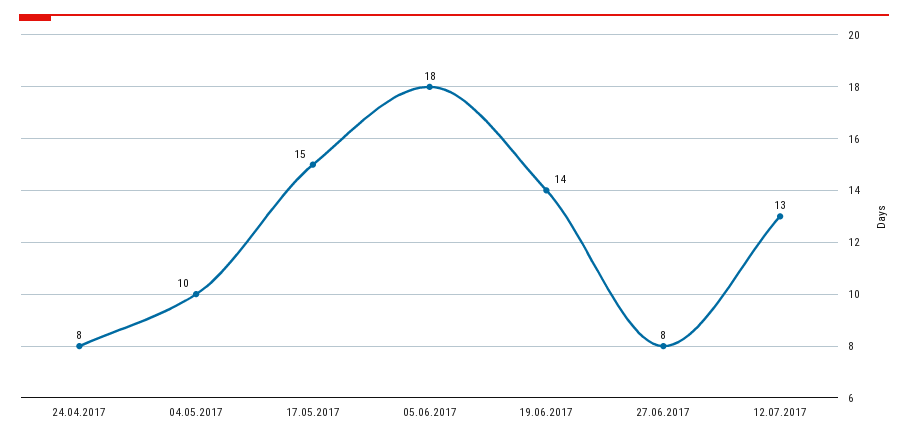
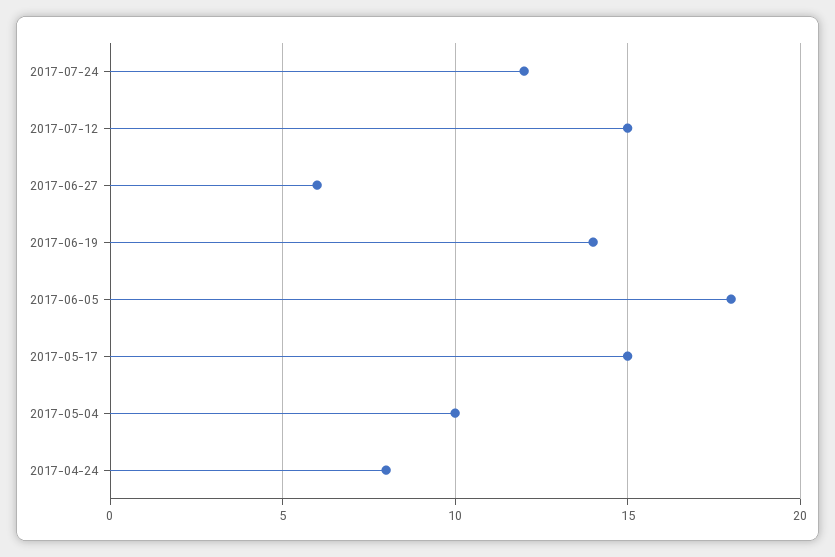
27.06.2017: 8 -> 6
12.07.2017: 13 -> 15
2017-07-24: none -> 12

